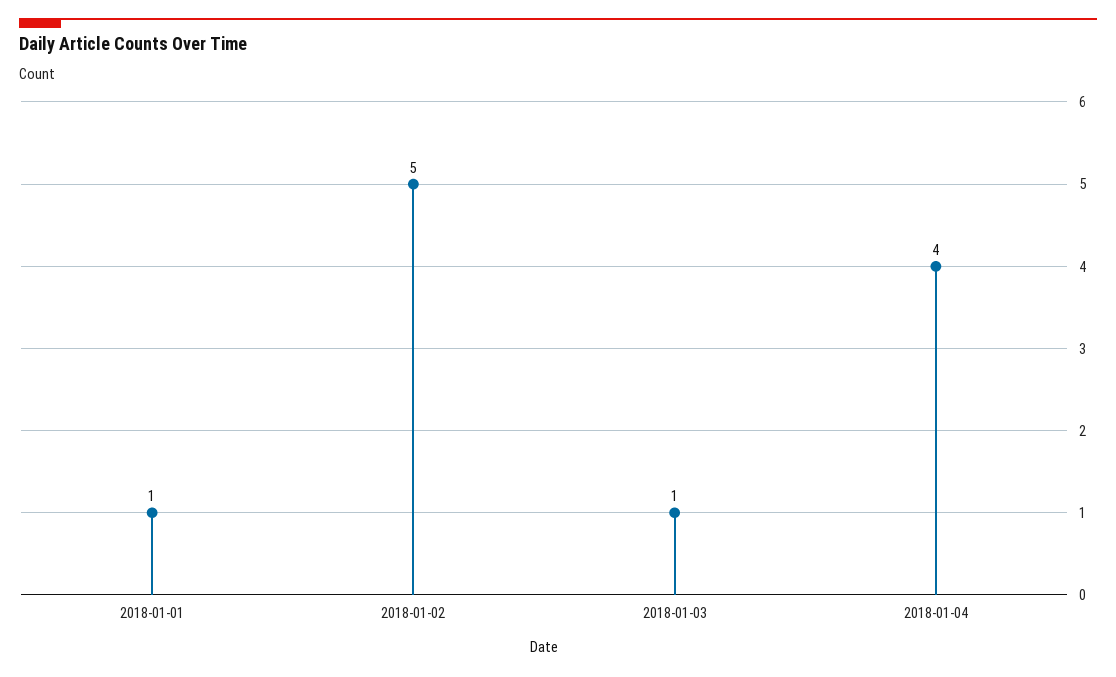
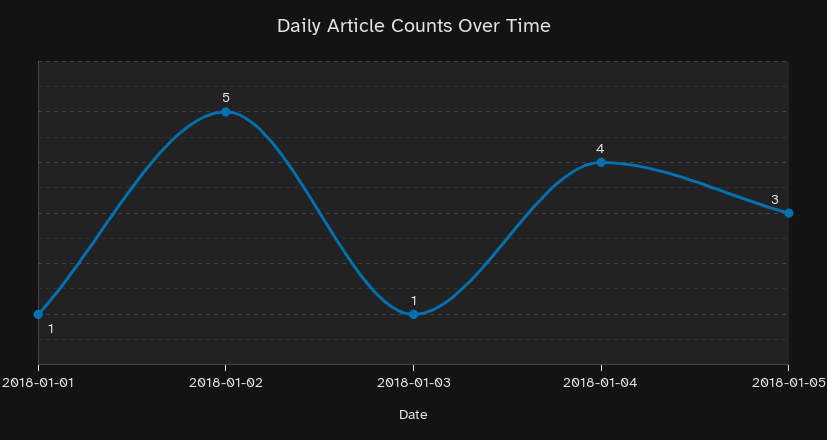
2018-01-05: none -> 3

